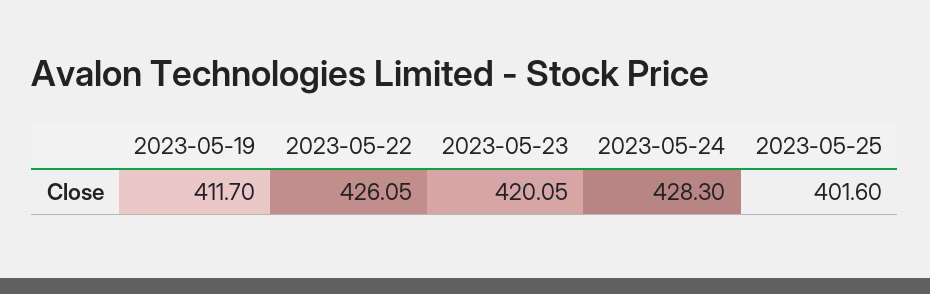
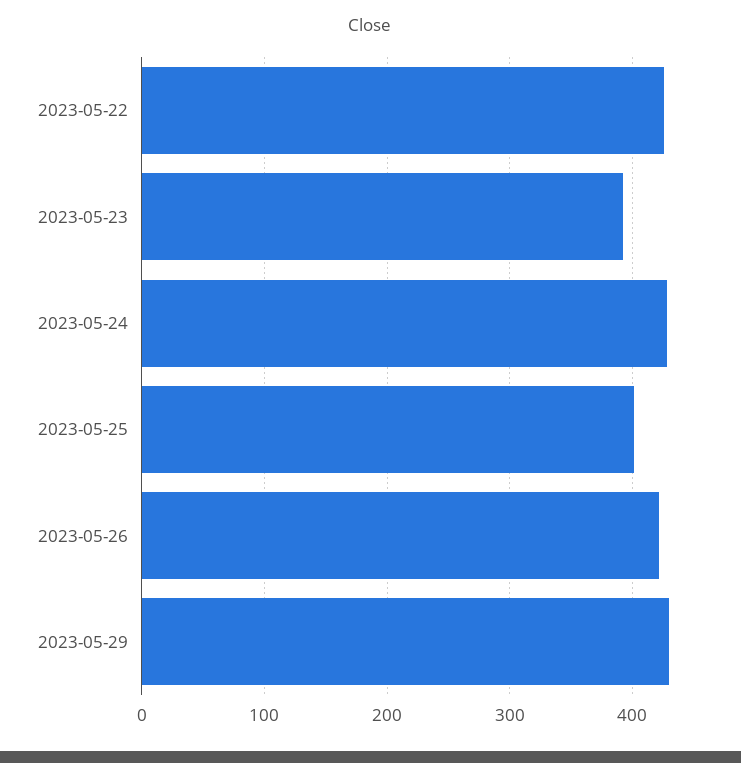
2023-05-19: 411.7 -> none
2023-05-23: 420.05 -> 390
2023-05-26: none -> 420
2023-05-29: none -> 430

